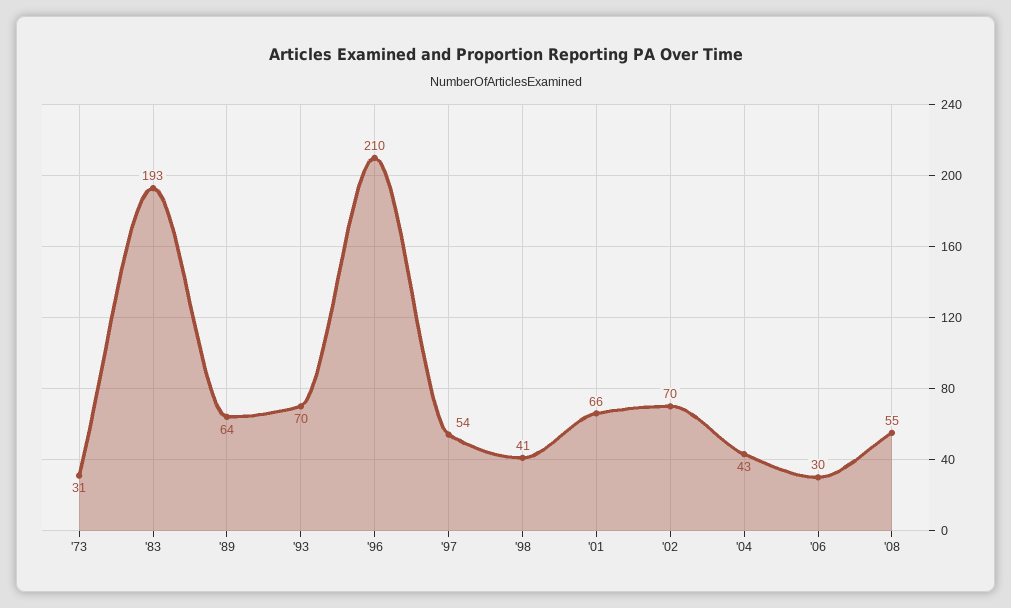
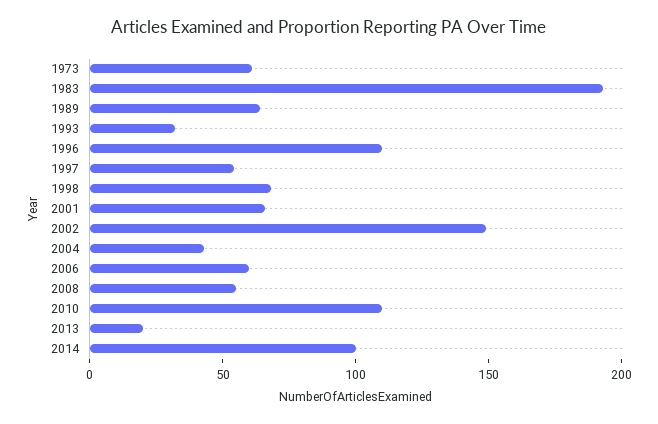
'73: 31 -> 60
'93: 70 -> 30
'96: 210 -> 110
'98: 41 -> 70
'02: 70 -> 150
'06: 30 -> 60
2010: none -> 110
2013: none -> 20
2014: none -> 100

